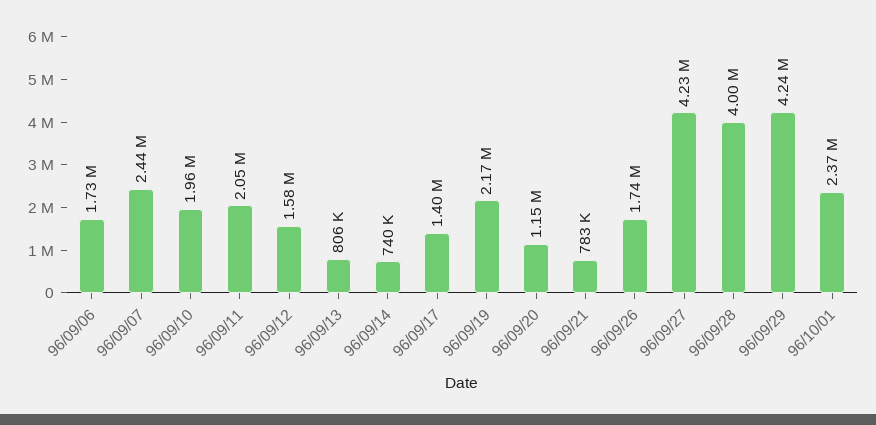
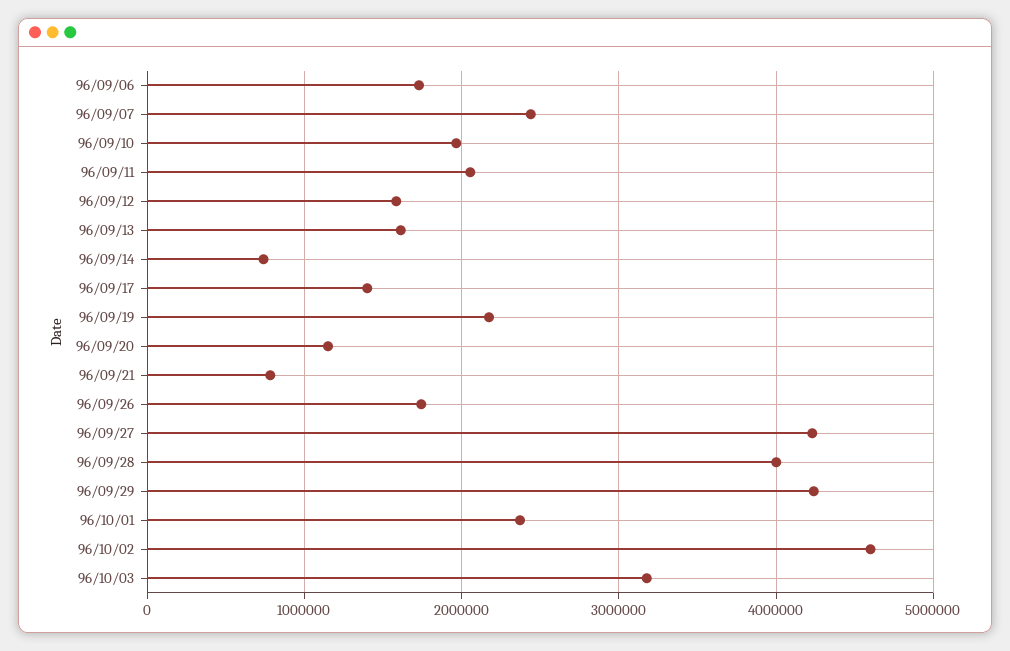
96/09/13: 806000 -> 1600000
96/10/02: none -> 4600000
96/10/03: none -> 3200000

